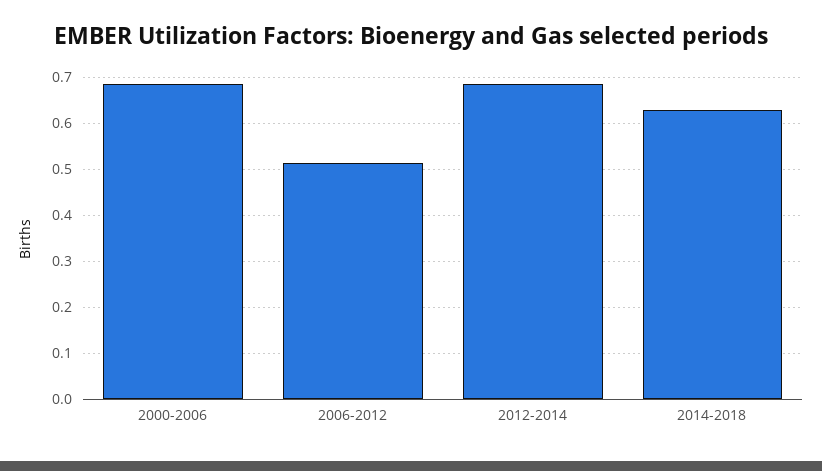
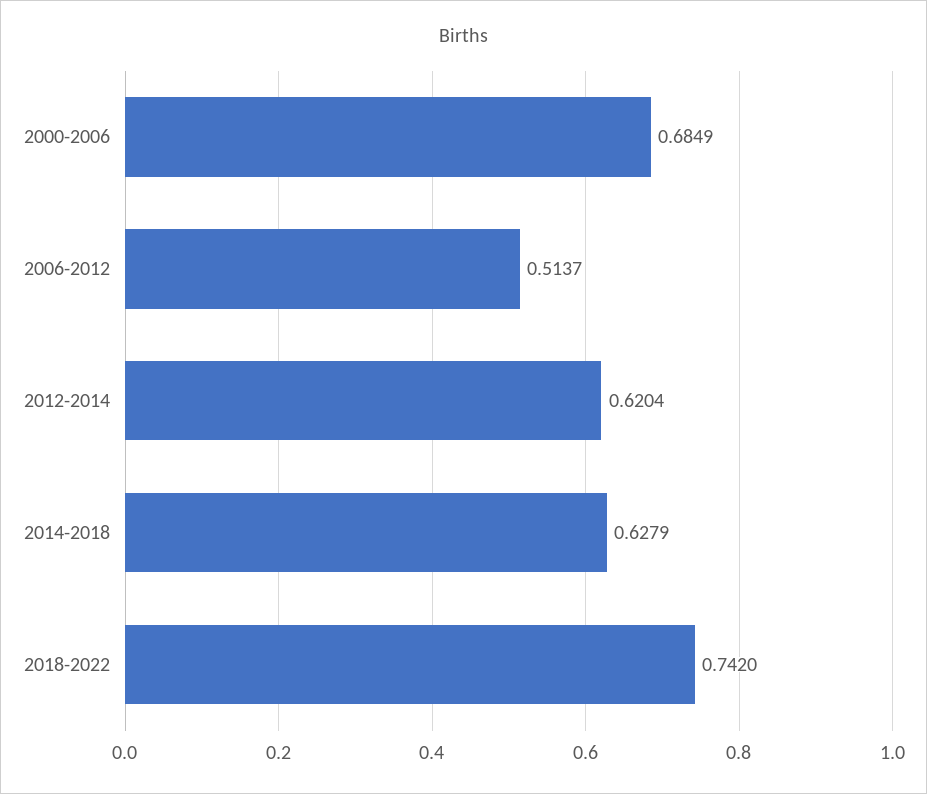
2012-2014: 0.68 -> 0.6204
2018-2022: none -> 0.742

